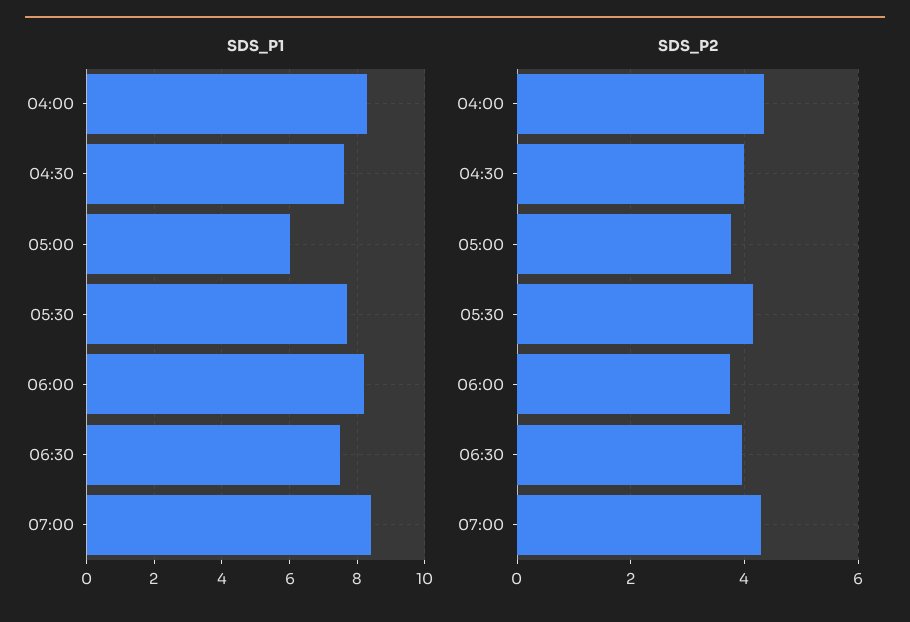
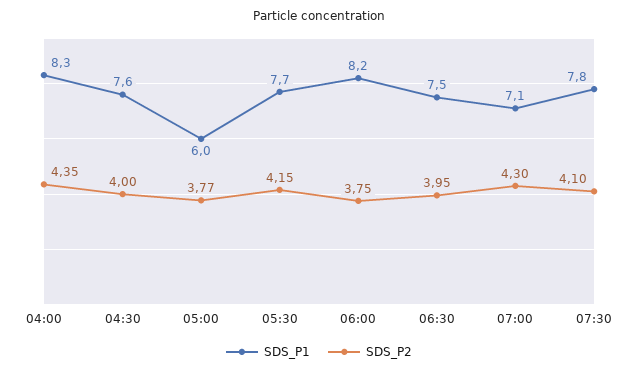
SDS_P1, 07:00: 8.5 -> 7.1
SDS_P1, 07:30: none -> 7.8
SDS_P2, 07:30: none -> 4.1

